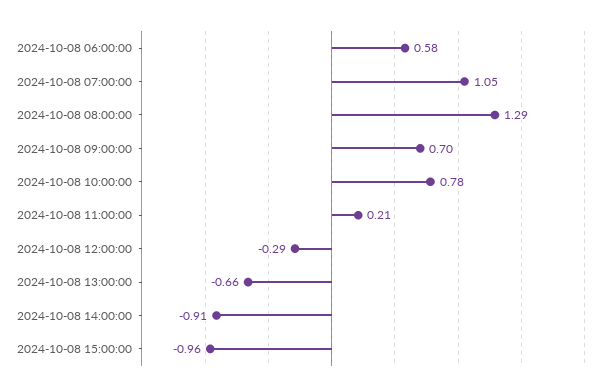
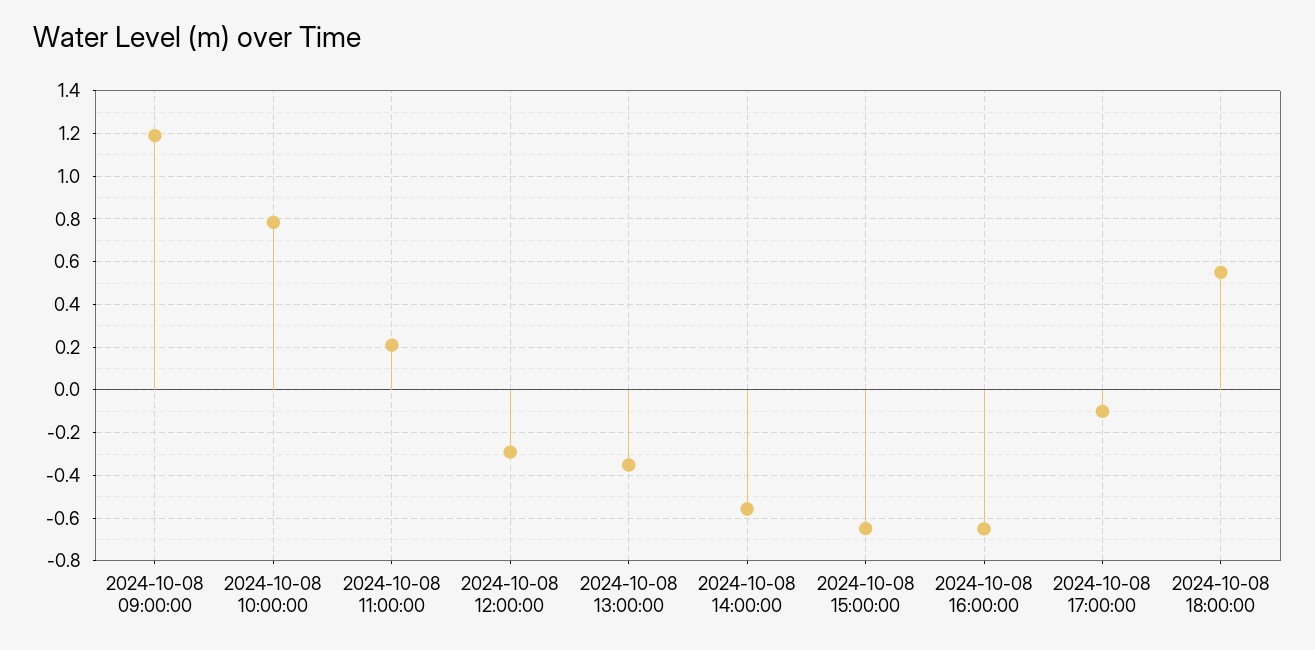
2024-10-08 06:00:00: 0.58 -> none
2024-10-08 07:00:00: 1.05 -> none
2024-10-08 08:00:00: 1.29 -> none
2024-10-08 09:00:00: 0.7 -> 1.2
2024-10-08 13:00:00: -0.66 -> -0.35
2024-10-08 14:00:00: -0.91 -> -0.55
2024-10-08 15:00:00: -0.96 -> -0.65
2024-10-08 16:00:00: none -> -0.65
2024-10-08 17:00:00: none -> -0.1
2024-10-08 18:00:00: none -> 0.55

